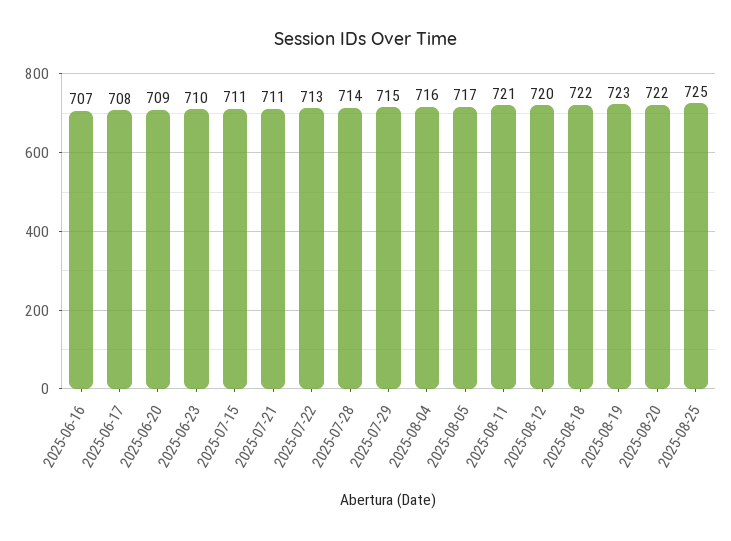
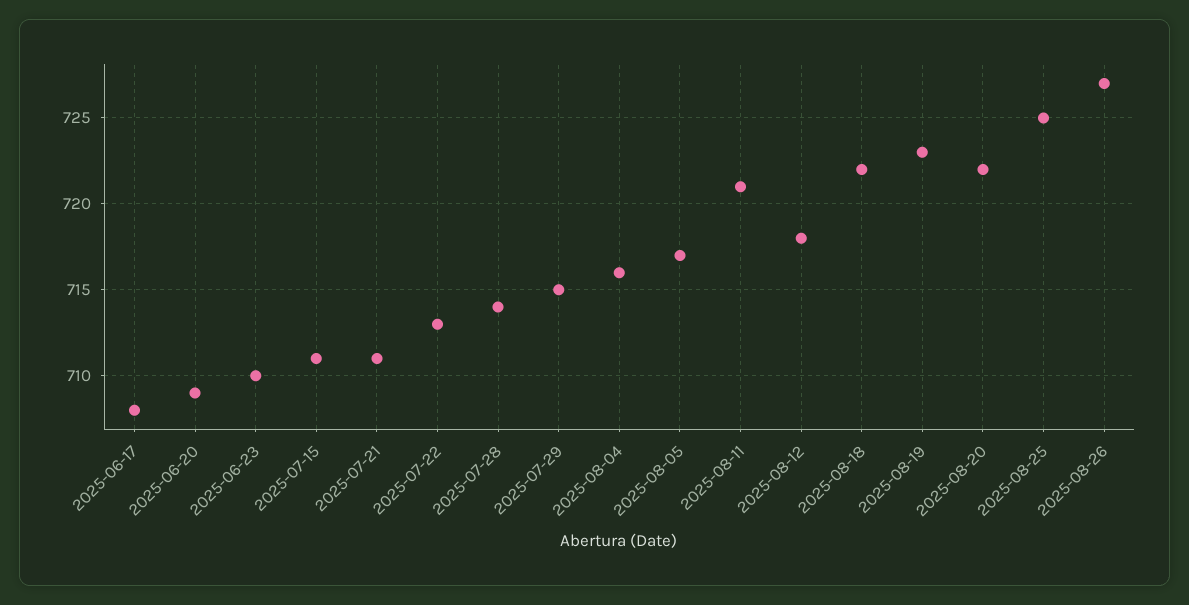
2025-06-16: 707 -> none
2025-08-12: 720 -> 718
2025-08-26: none -> 727

